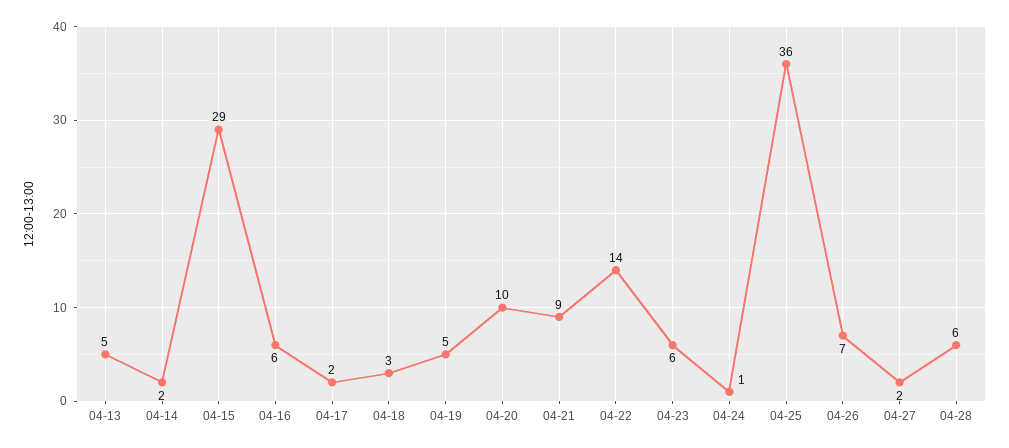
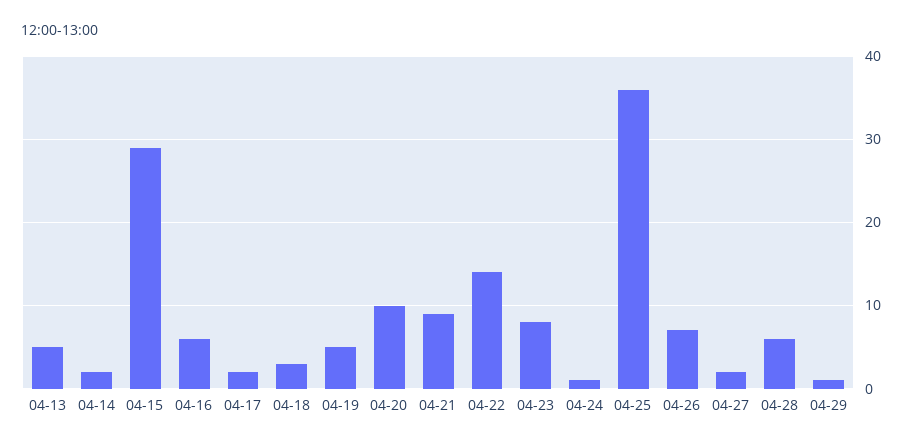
04-23: 6 -> 8
04-29: none -> 1

